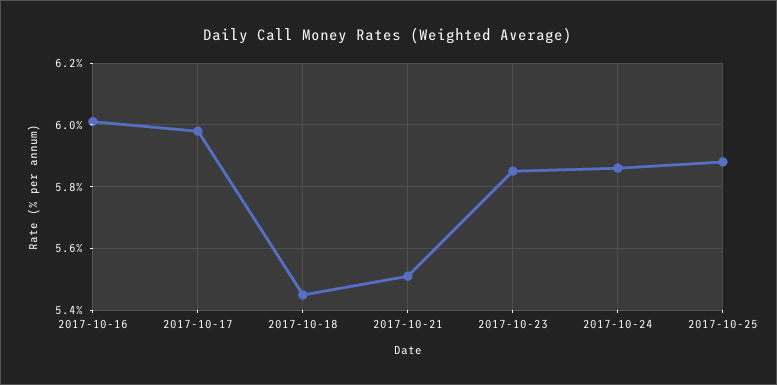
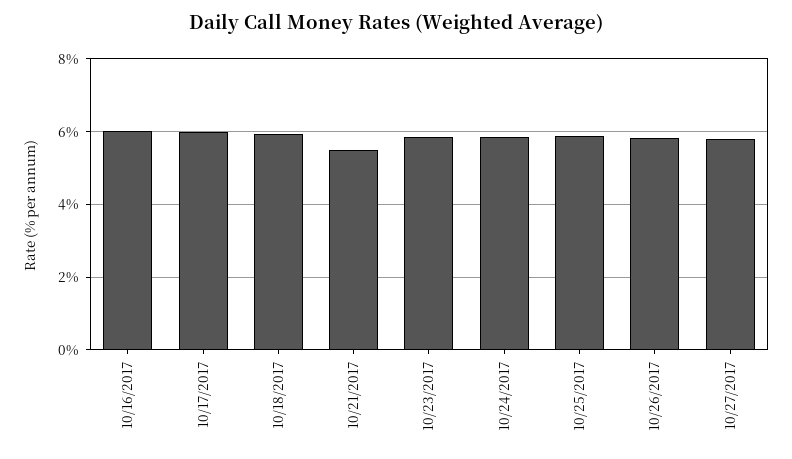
2017-10-18: 5.45 -> 6
10/26/2017: none -> 5.8
10/27/2017: none -> 5.8

